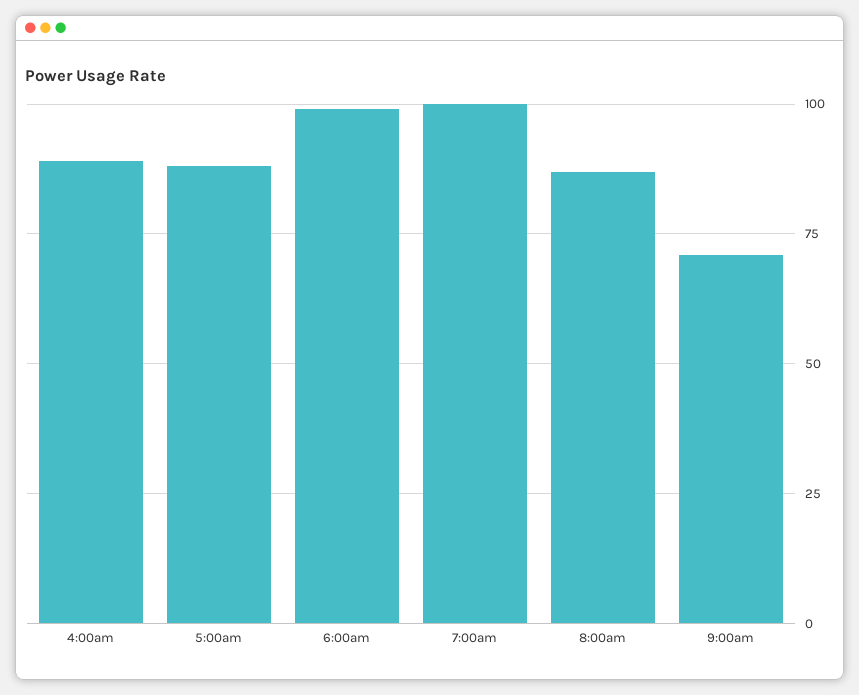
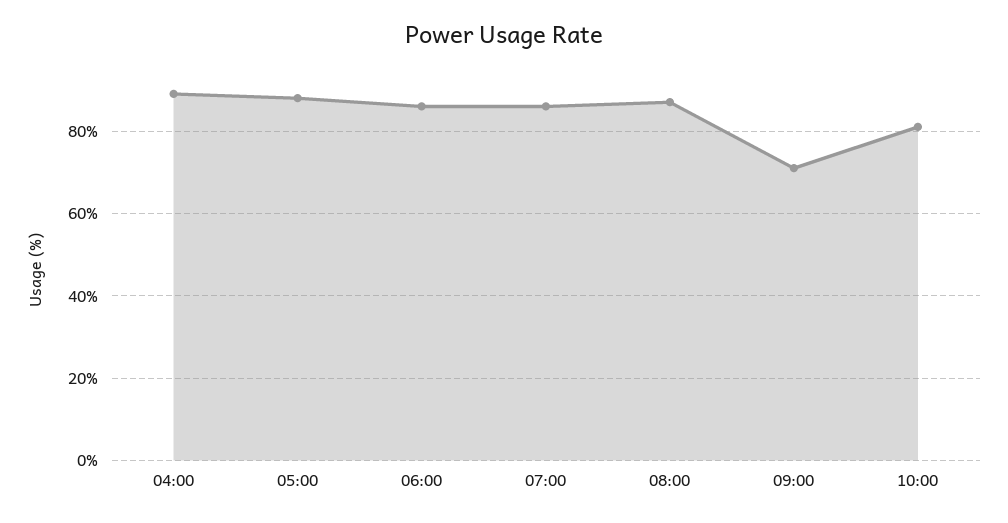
6:00am: 100 -> 85
7:00am: 100 -> 85
10:00: none -> 80

